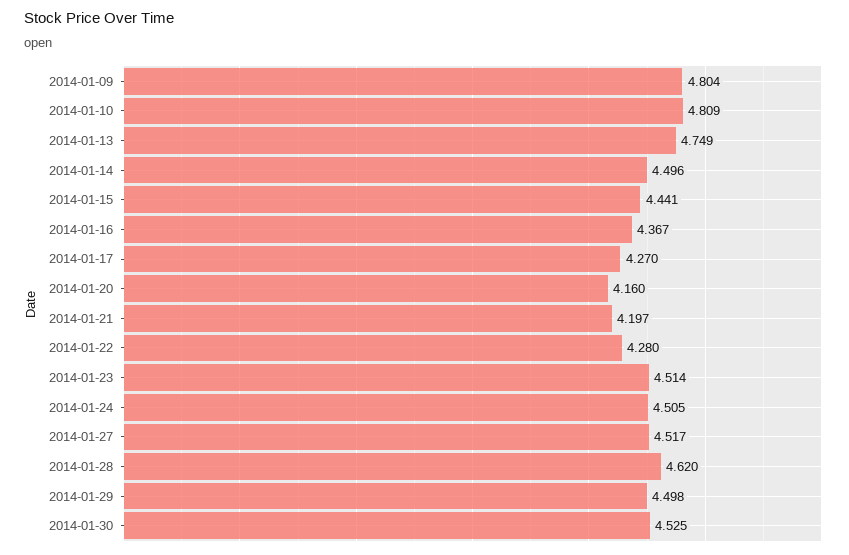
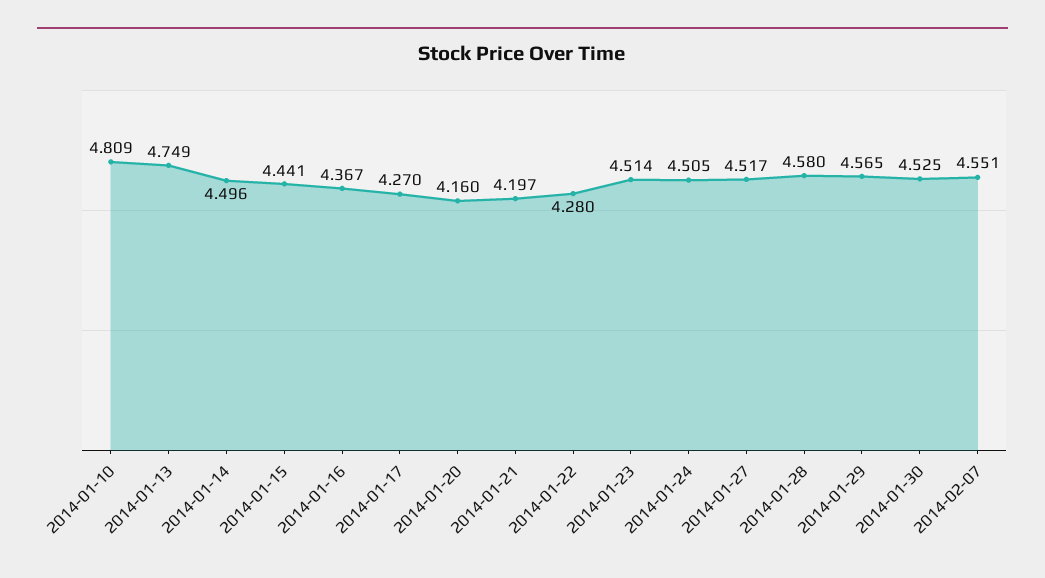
2014-01-09: 4.804 -> none
2014-01-28: 4.62 -> 4.58
2014-01-29: 4.498 -> 4.565
2014-02-07: none -> 4.551

